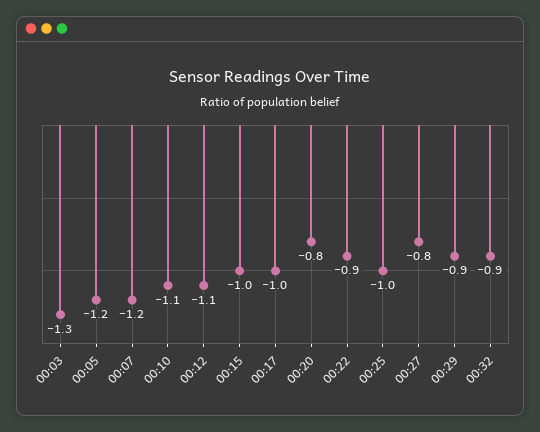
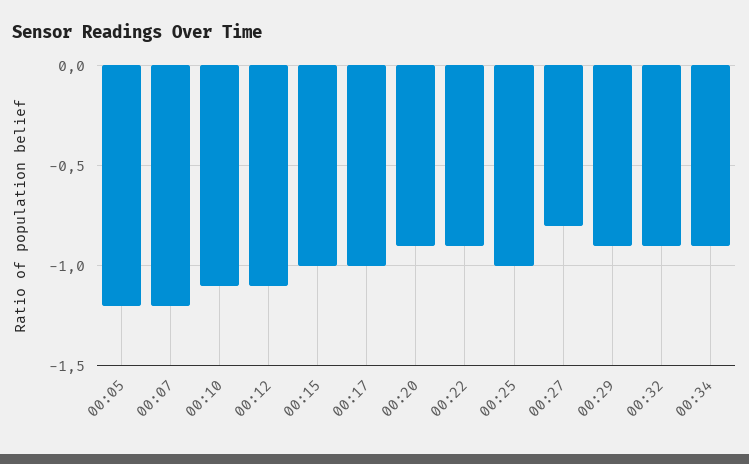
00:03: -1.3 -> none
00:20: -0.8 -> -0.9
00:34: none -> -0.9

